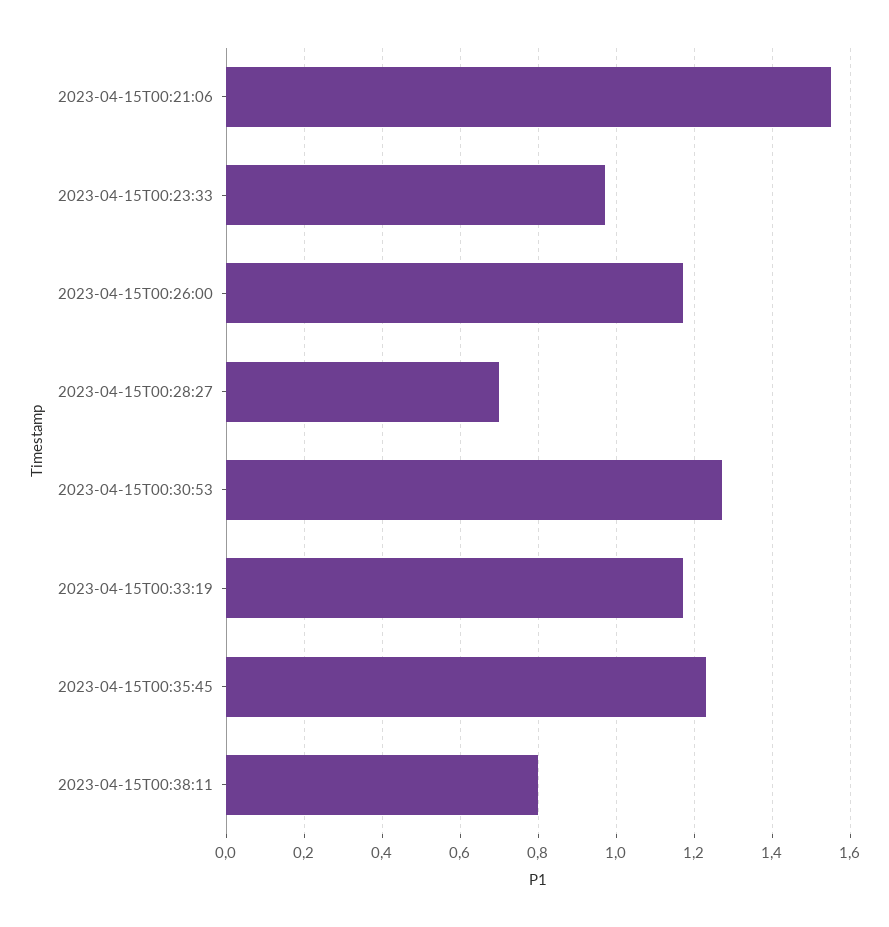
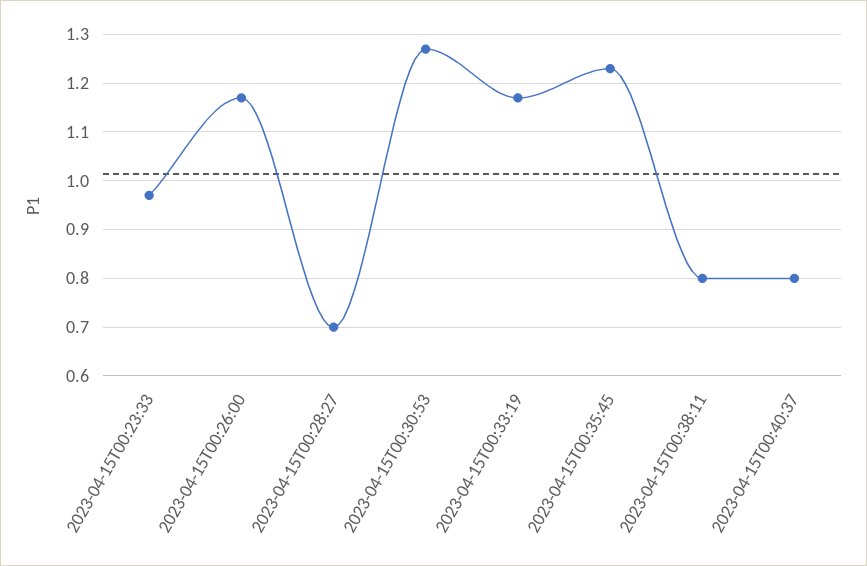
2023-04-15T00:21:06: 1.55 -> none
2023-04-15T00:40:37: none -> 0.8

